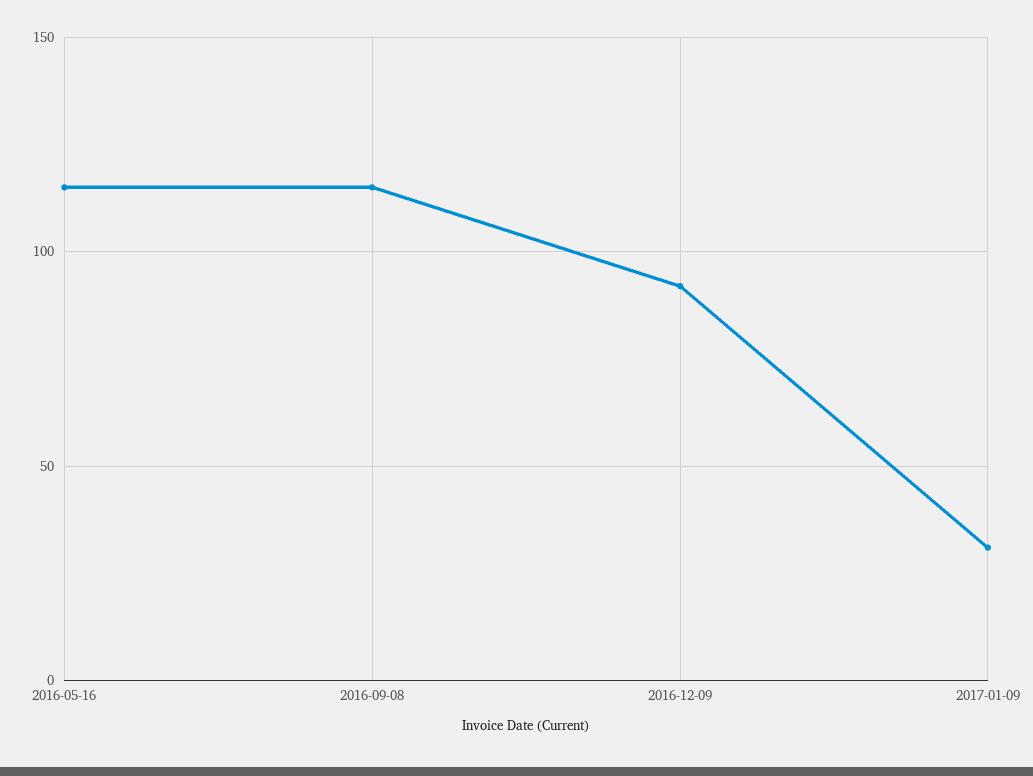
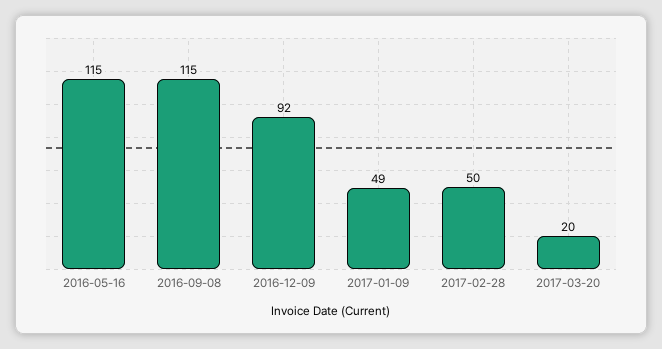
2017-01-09: 30 -> 49
2017-02-28: none -> 50
2017-03-20: none -> 20

